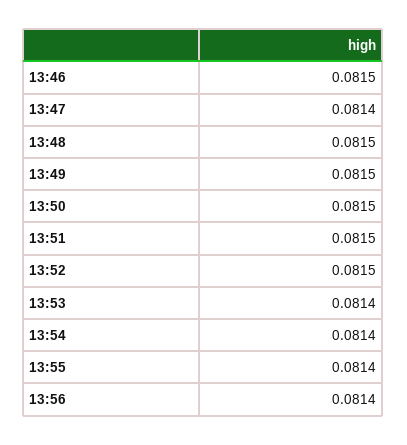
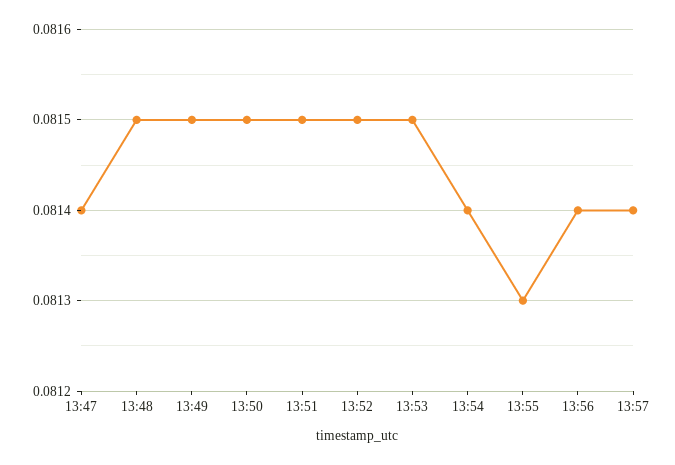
13:46: 0.0815 -> none
13:53: 0.0814 -> 0.0815
13:55: 0.0814 -> 0.0813
13:57: none -> 0.0814

